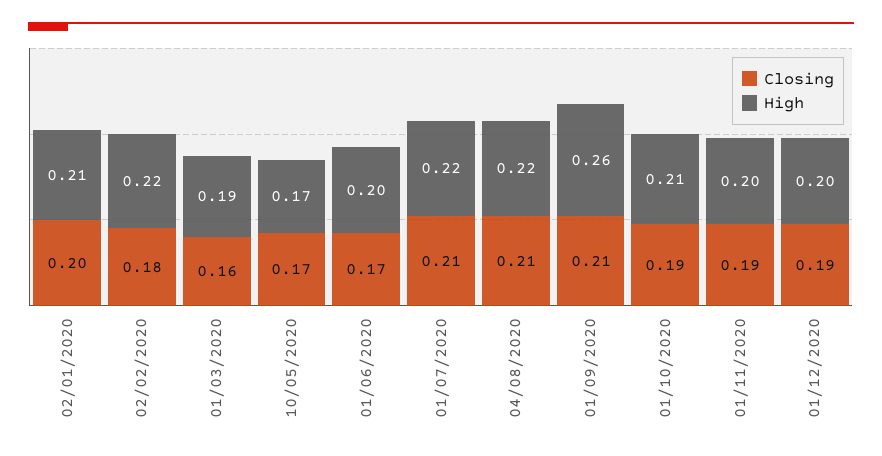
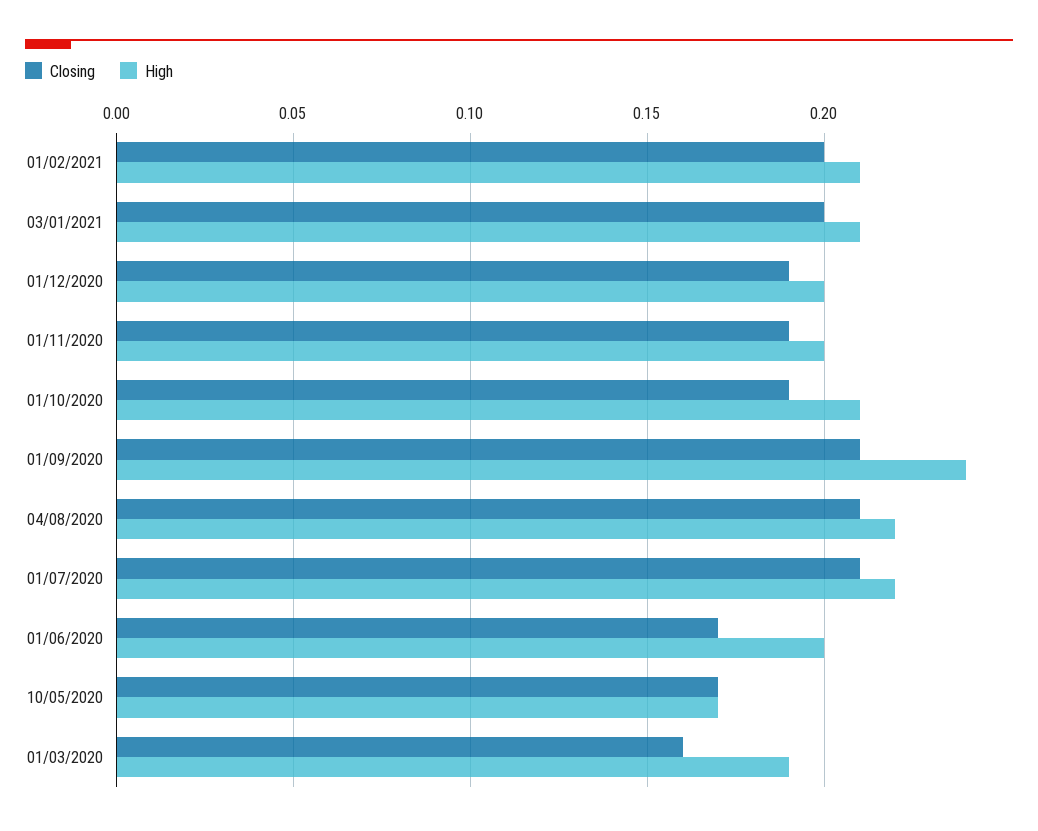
Closing, 02/01/2020: 0.2 -> none
High, 02/01/2020: 0.21 -> none
Closing, 02/02/2020: 0.18 -> none
High, 02/02/2020: 0.22 -> none
High, 01/09/2020: 0.26 -> 0.24
Closing, 01/02/2021: none -> 0.2
High, 01/02/2021: none -> 0.21
Closing, 03/01/2021: none -> 0.2
High, 03/01/2021: none -> 0.21

